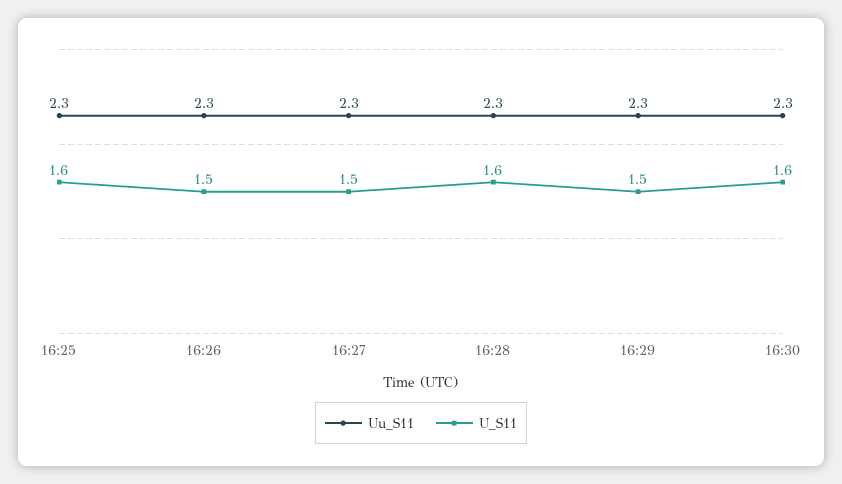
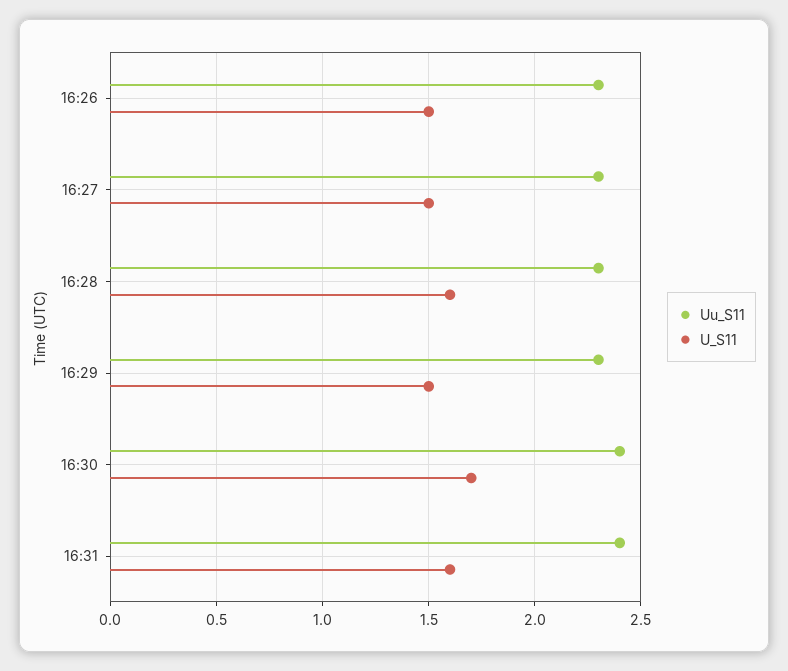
Uu_S11, 16:25: 2.3 -> none
U_S11, 16:25: 1.6 -> none
Uu_S11, 16:30: 2.3 -> 2.4
U_S11, 16:30: 1.6 -> 1.7
Uu_S11, 16:31: none -> 2.4
U_S11, 16:31: none -> 1.6

